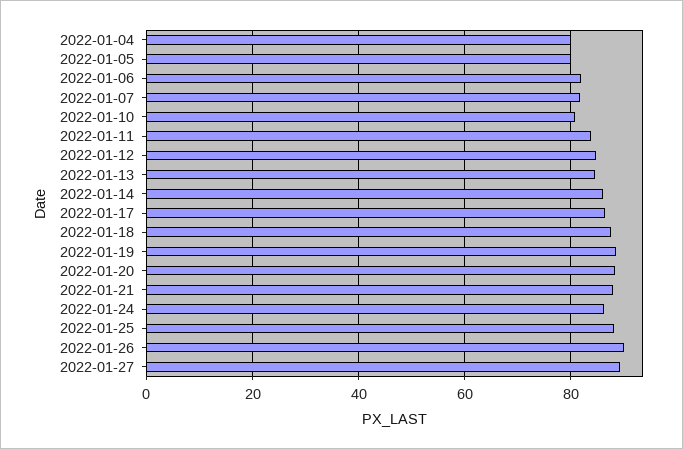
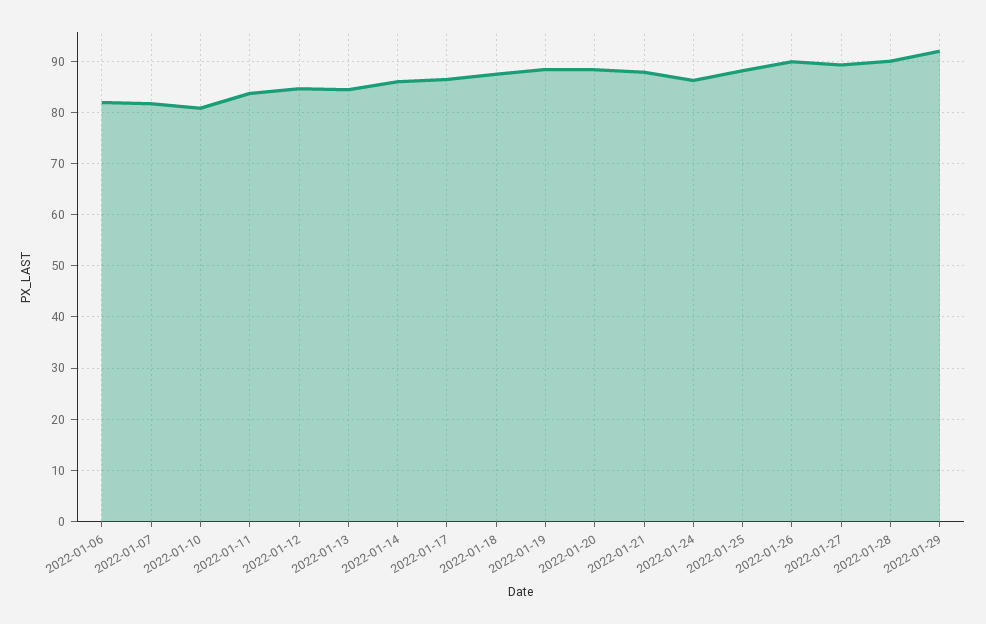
2022-01-04: 80 -> none
2022-01-05: 80 -> none
2022-01-28: none -> 90
2022-01-29: none -> 92

